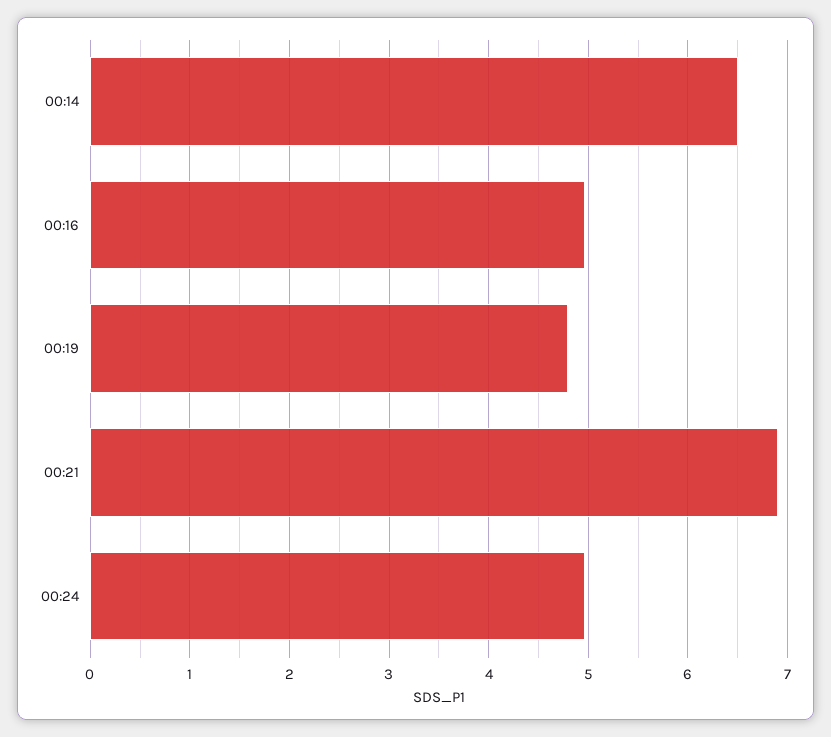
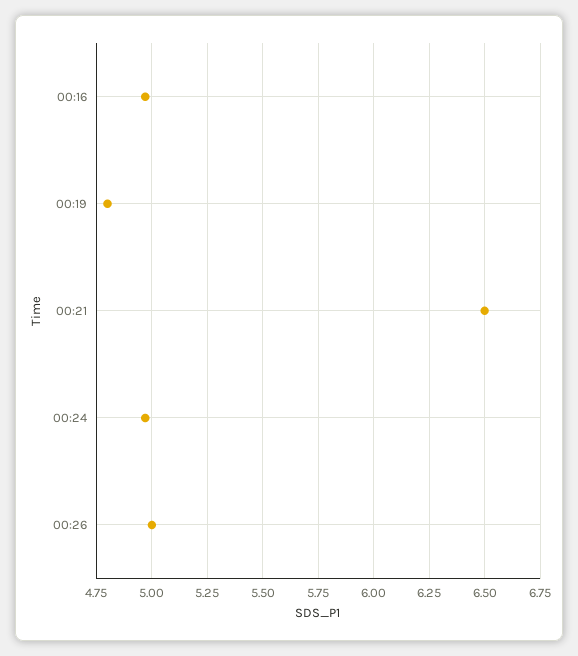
00:14: 6.5 -> none
00:21: 6.9 -> 6.5
00:26: none -> 5

